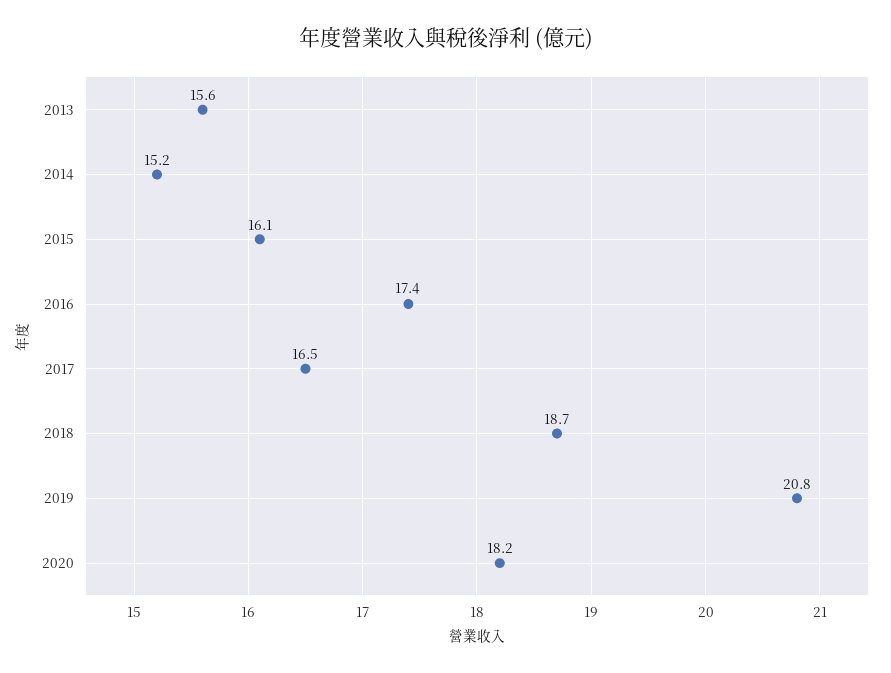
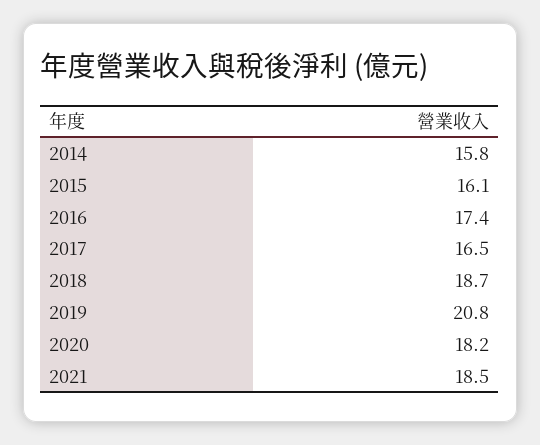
2013: 15.6 -> none
2014: 15.2 -> 15.8
2021: none -> 18.5

